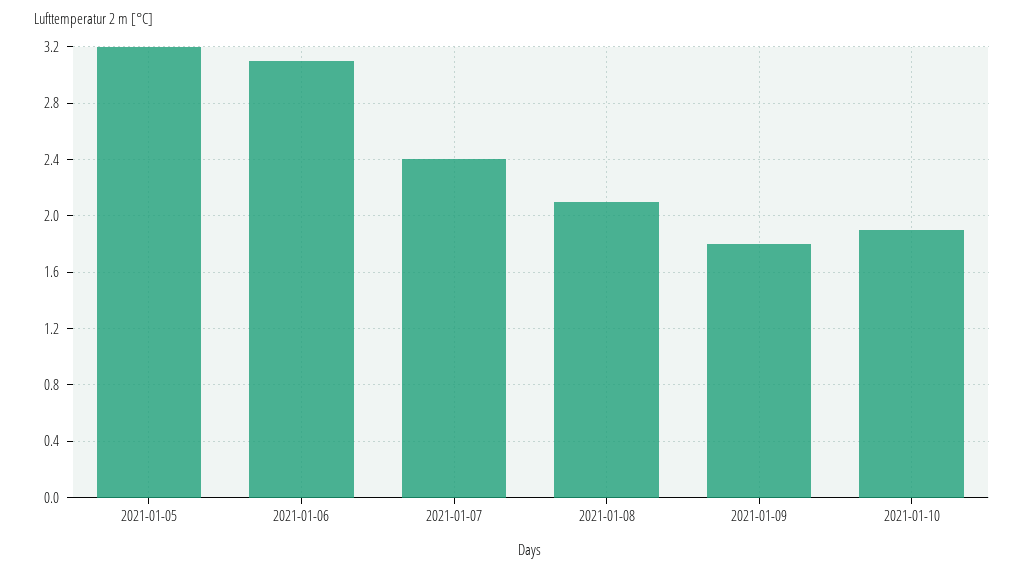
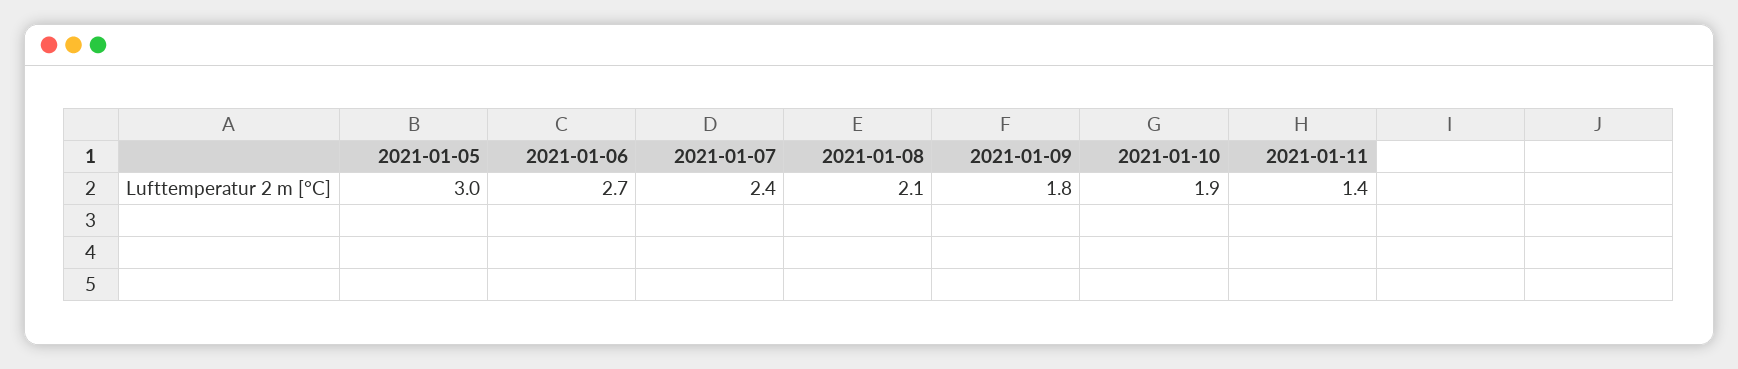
2021-01-05: 3.2 -> 3
2021-01-06: 3.1 -> 2.7
2021-01-11: none -> 1.4

